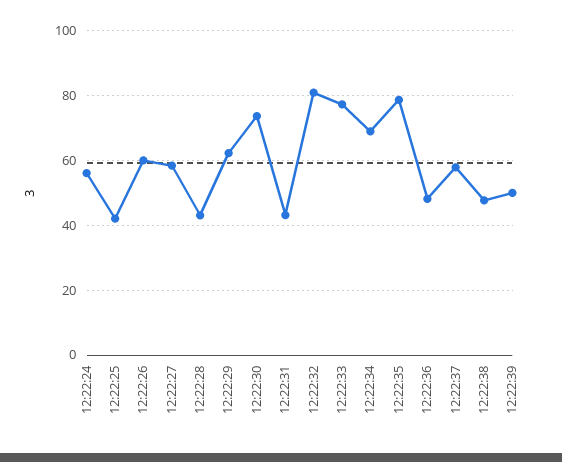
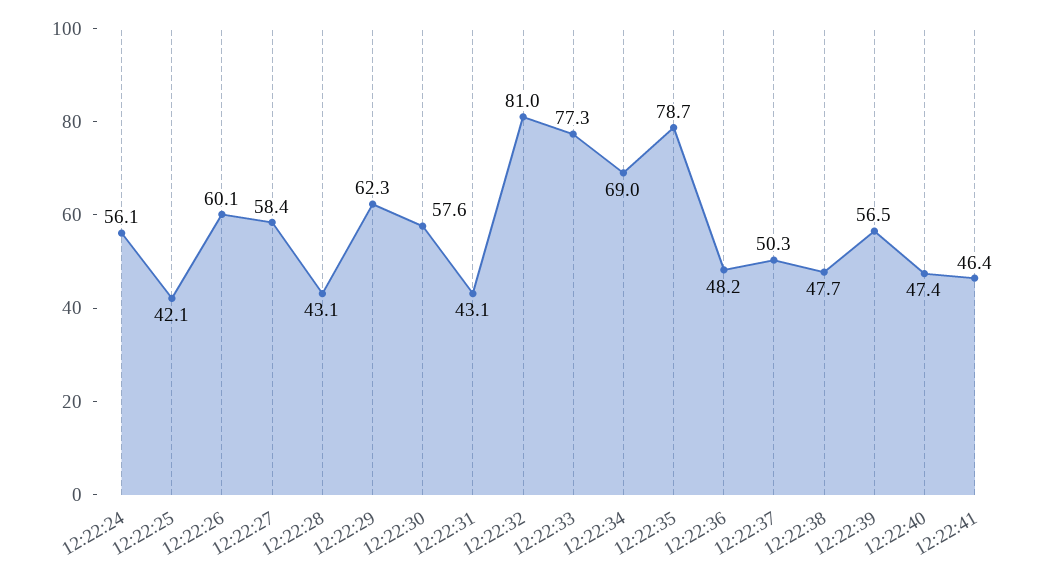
12:22:30: 74 -> 57.6
12:22:37: 58 -> 50.3
12:22:39: 50 -> 56.5
12:22:40: none -> 47.4
12:22:41: none -> 46.4

